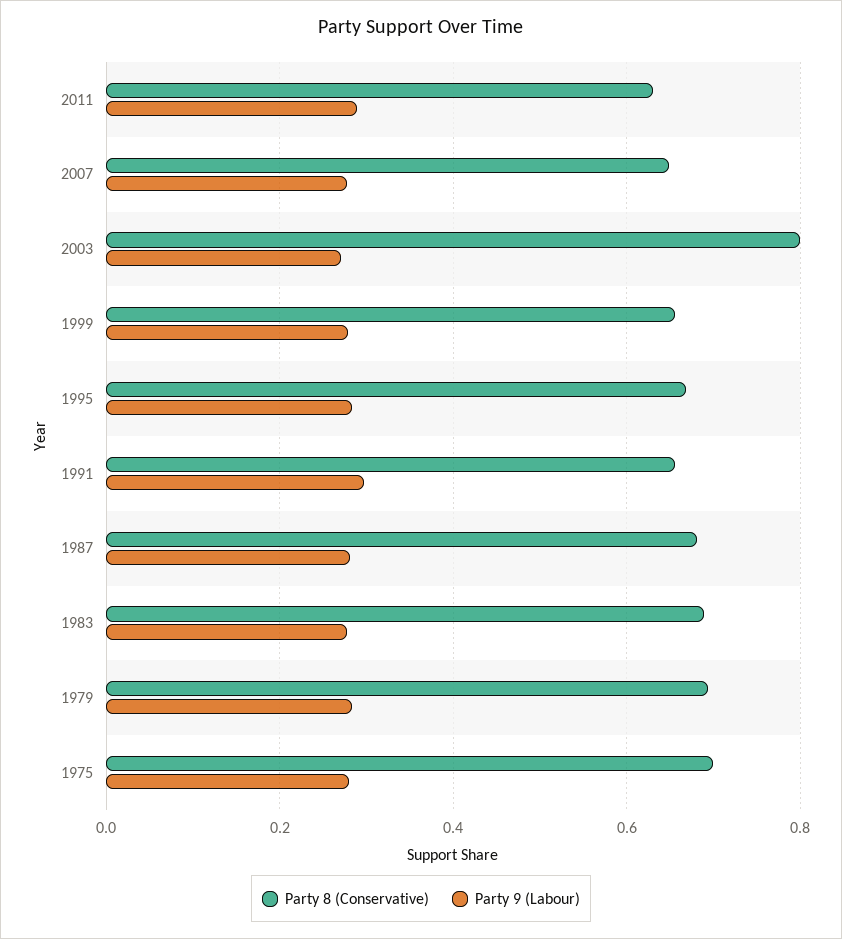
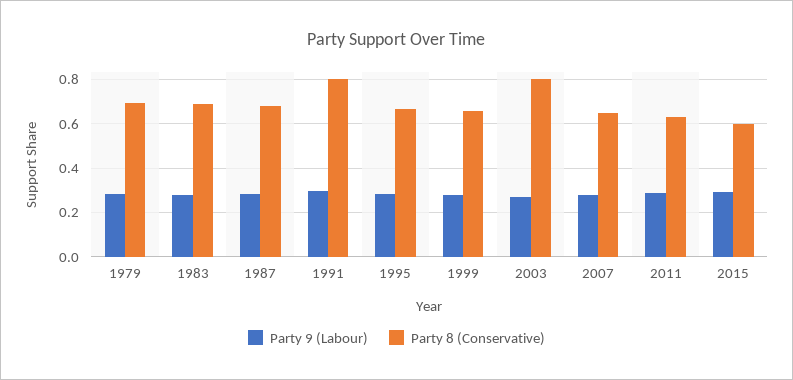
Party 8 (Conservative), 1991: 0.66 -> 0.8
Party 8 (Conservative), 1975: 0.7 -> none
Party 9 (Labour), 1975: 0.28 -> none
Party 9 (Labour), 2015: none -> 0.3
Party 8 (Conservative), 2015: none -> 0.6

